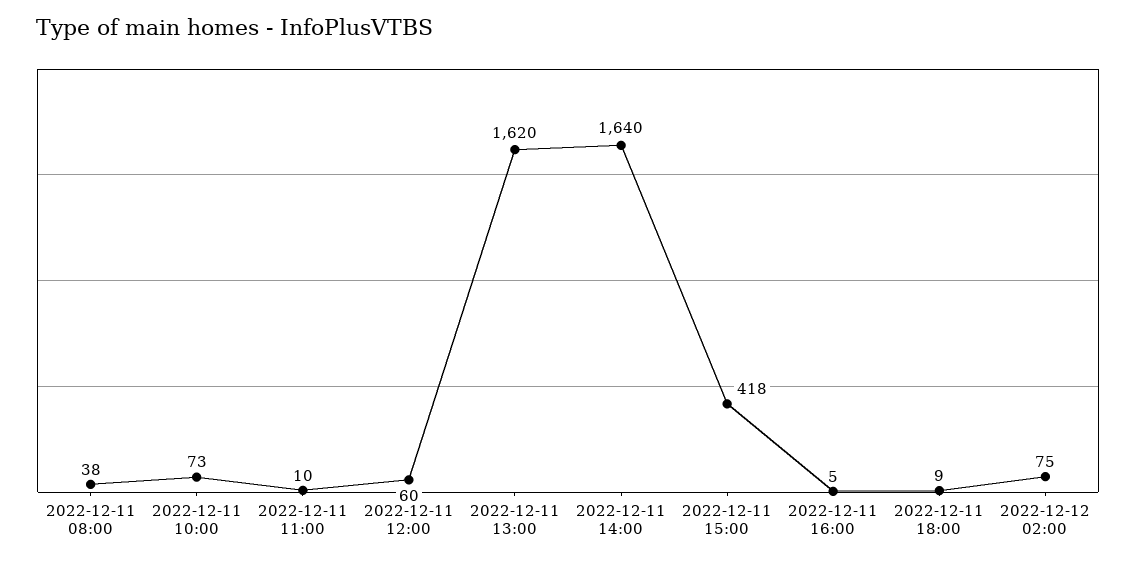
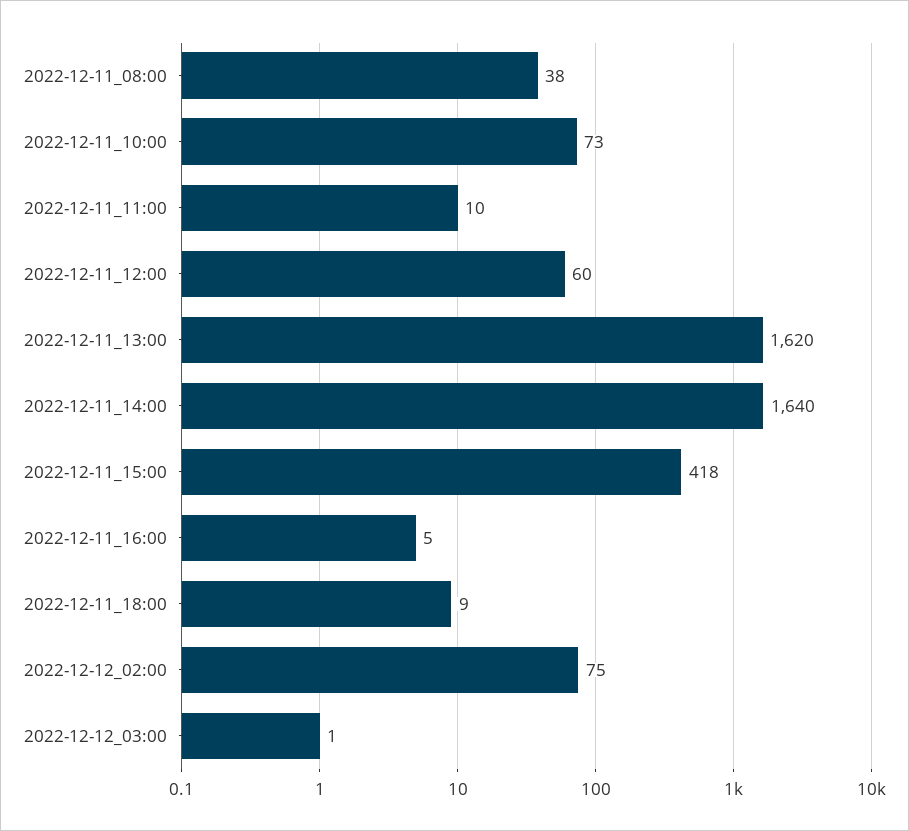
2022-12-12_03:00: none -> 1

